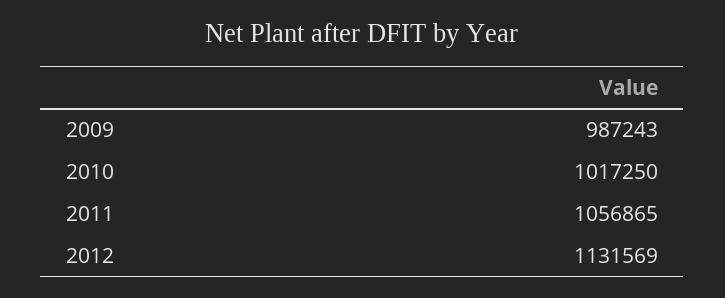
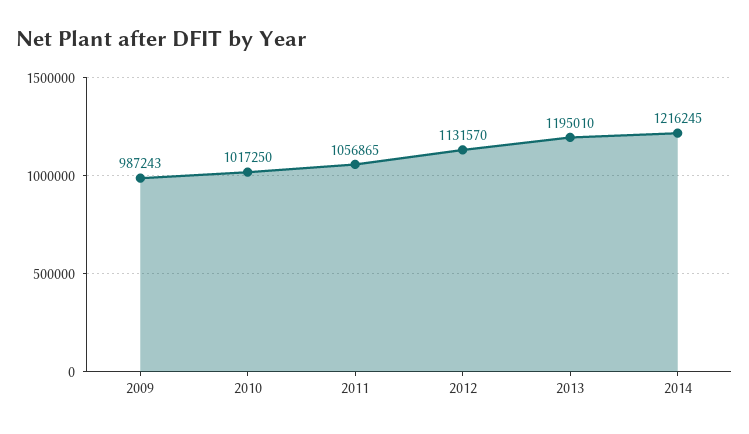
2012: 1131569 -> 1131570
2013: none -> 1195010
2014: none -> 1216245

